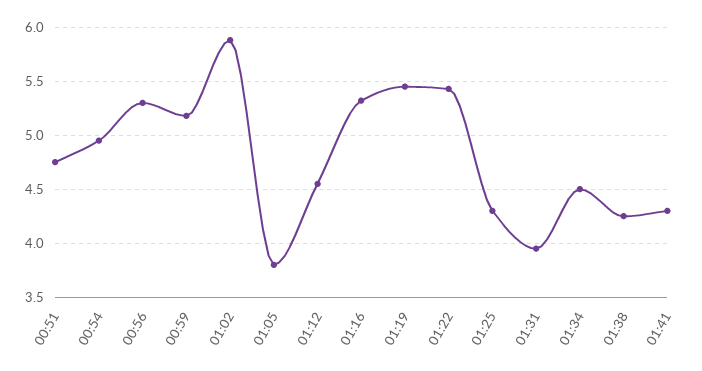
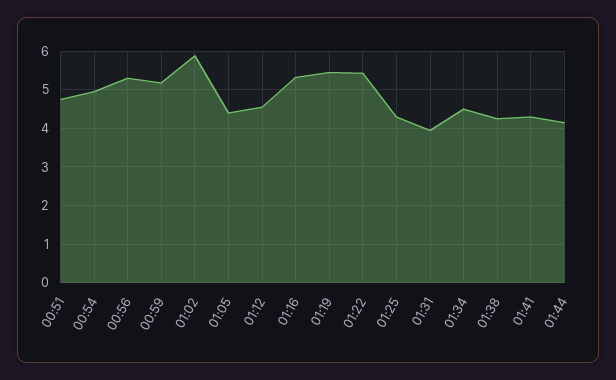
01:05: 3.8 -> 4.4
01:44: none -> 4.2

